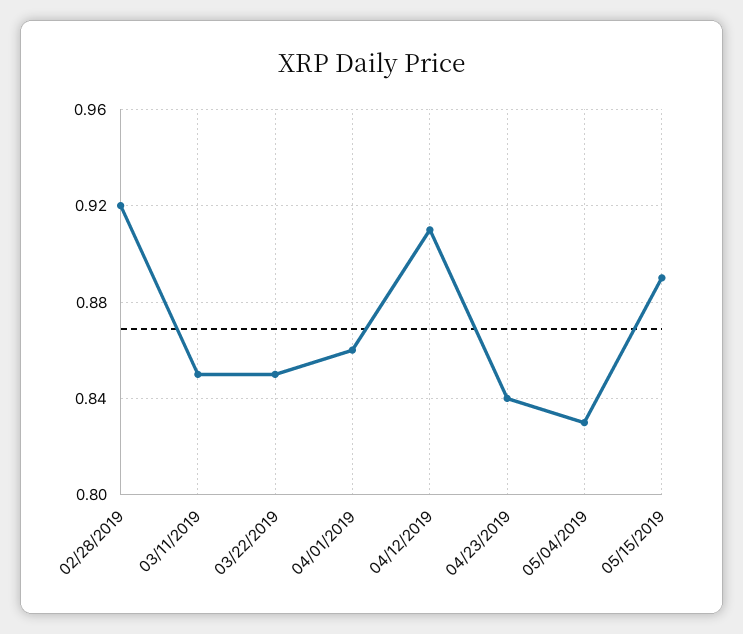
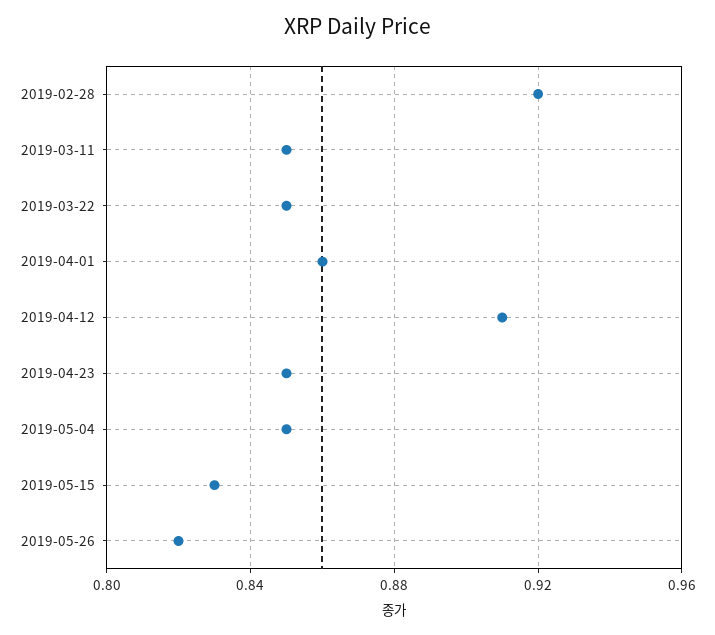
04/23/2019: 0.84 -> 0.85
05/04/2019: 0.83 -> 0.85
05/15/2019: 0.89 -> 0.83
2019-05-26: none -> 0.82

